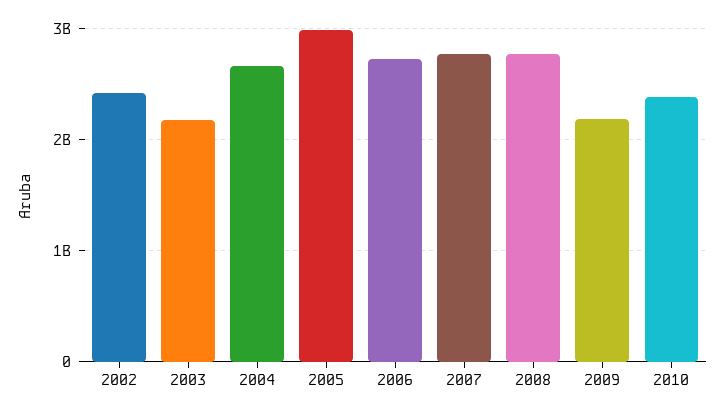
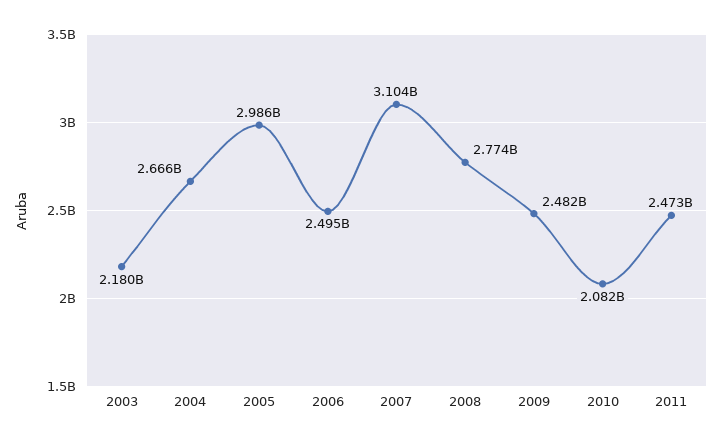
2002: 2400000000 -> none
2006: 2700000000 -> 2495000000
2007: 2800000000 -> 3104000000
2009: 2200000000 -> 2482000000
2010: 2400000000 -> 2082000000
2011: none -> 2473000000

